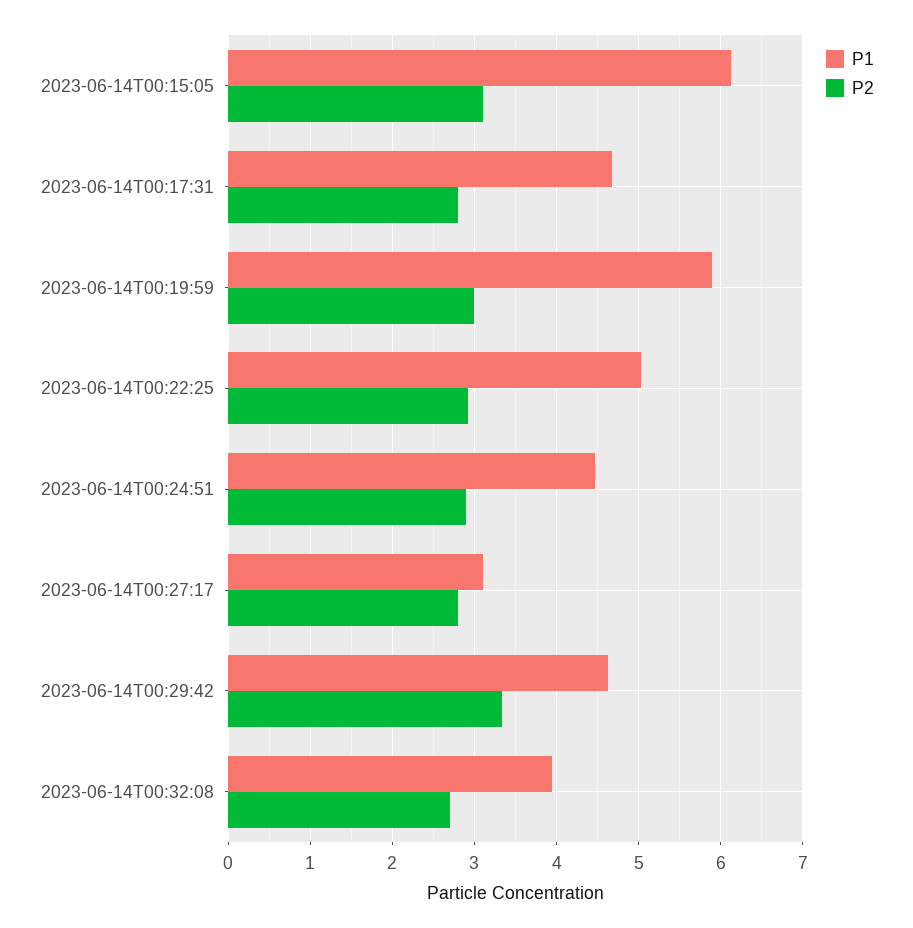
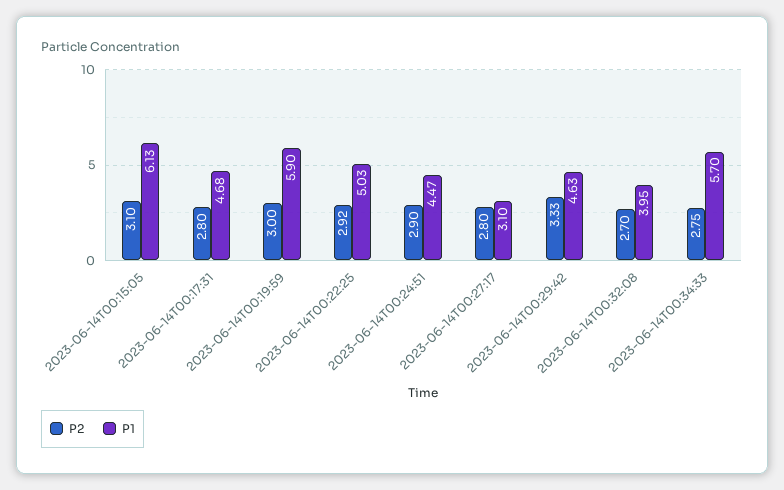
P2, 2023-06-14T00:34:33: none -> 2.75
P1, 2023-06-14T00:34:33: none -> 5.7

